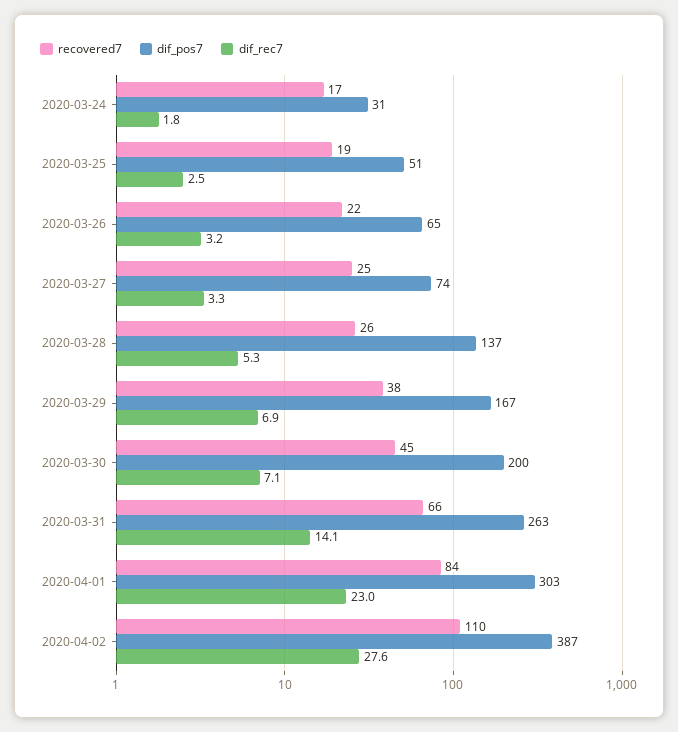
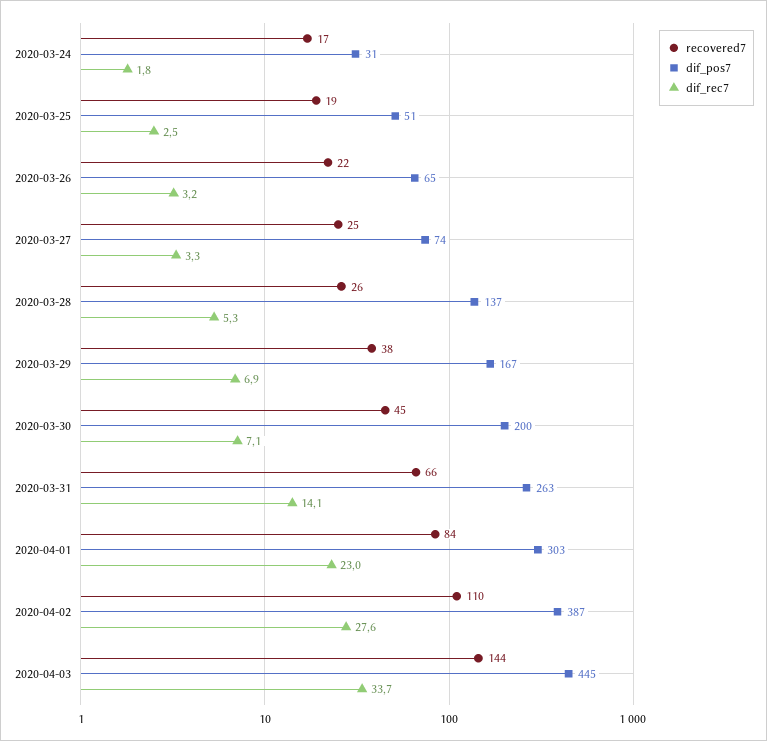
recovered7, 2020-04-03: none -> 144
dif_pos7, 2020-04-03: none -> 445
dif_rec7, 2020-04-03: none -> 33.7

